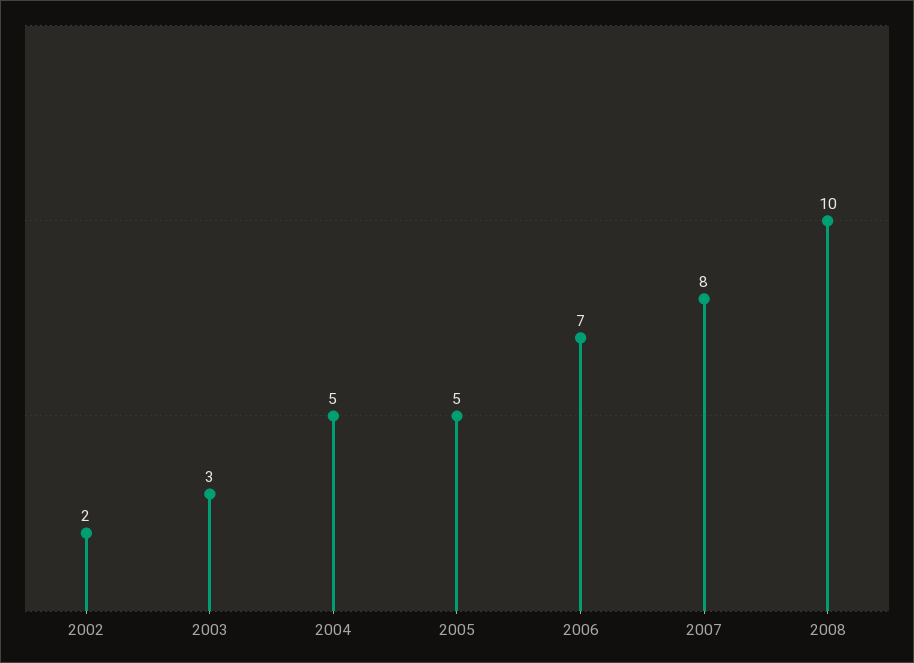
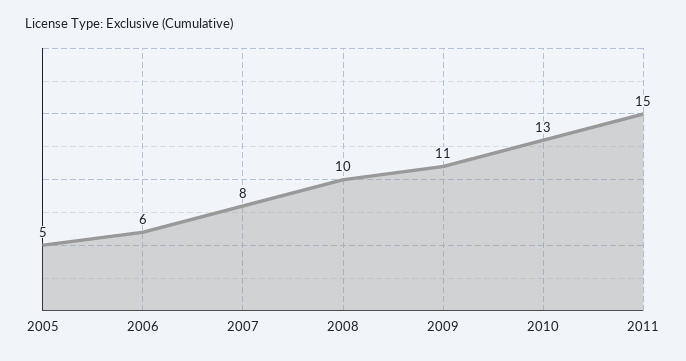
2002: 2 -> none
2003: 3 -> none
2004: 5 -> none
2006: 7 -> 6
2009: none -> 11
2010: none -> 13
2011: none -> 15

